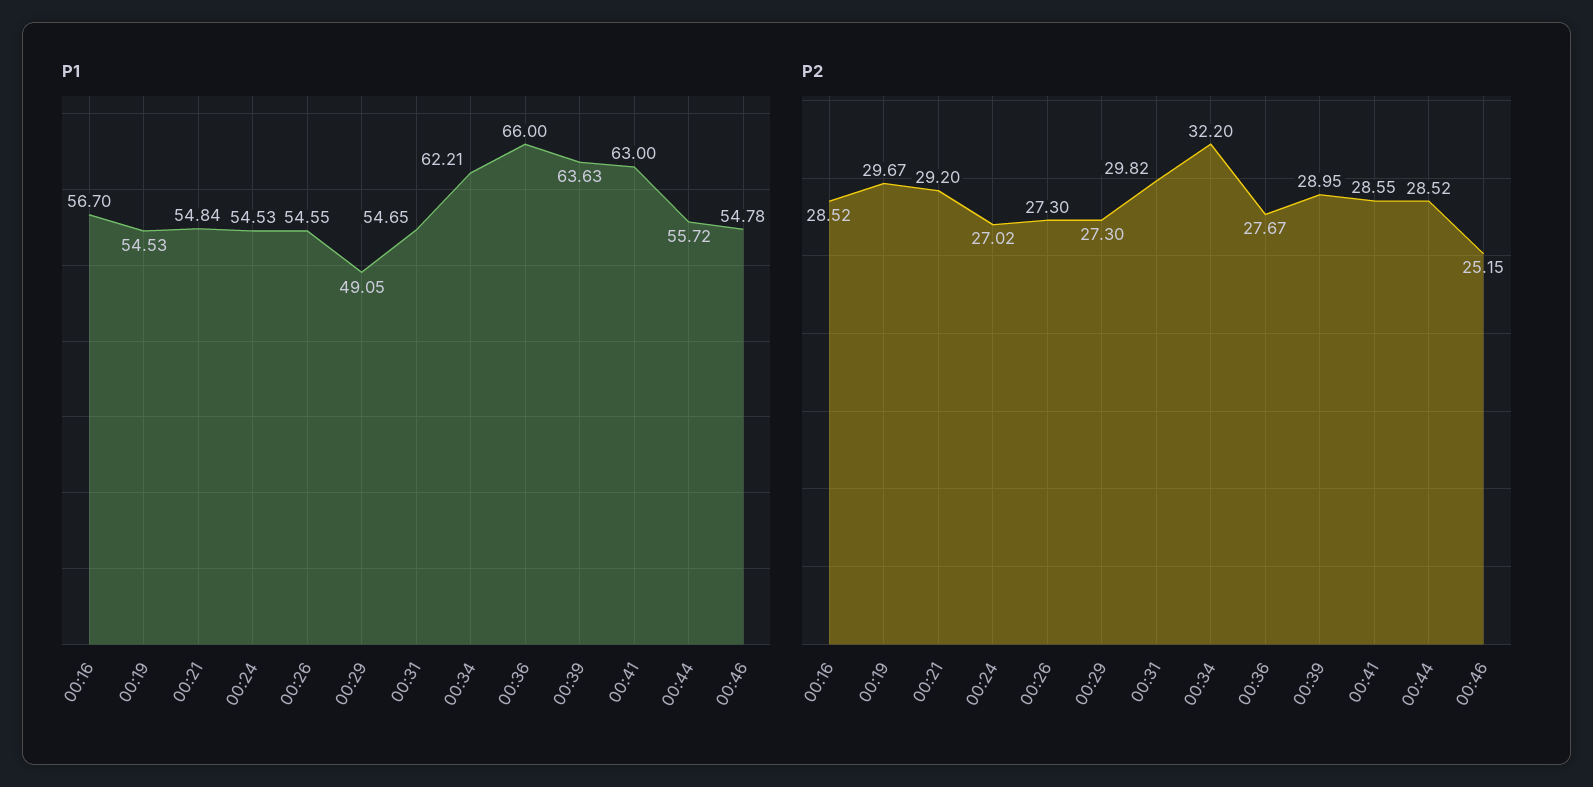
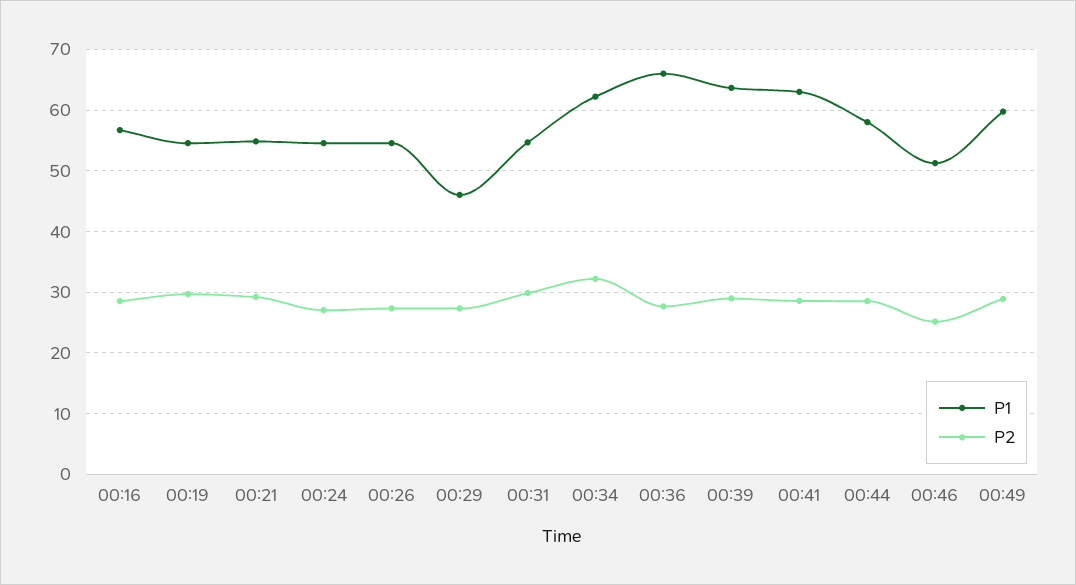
P1, 00:29: 49.05 -> 46
P1, 00:44: 55.72 -> 58
P1, 00:46: 54.78 -> 51
P1, 00:49: none -> 60
P2, 00:49: none -> 29

